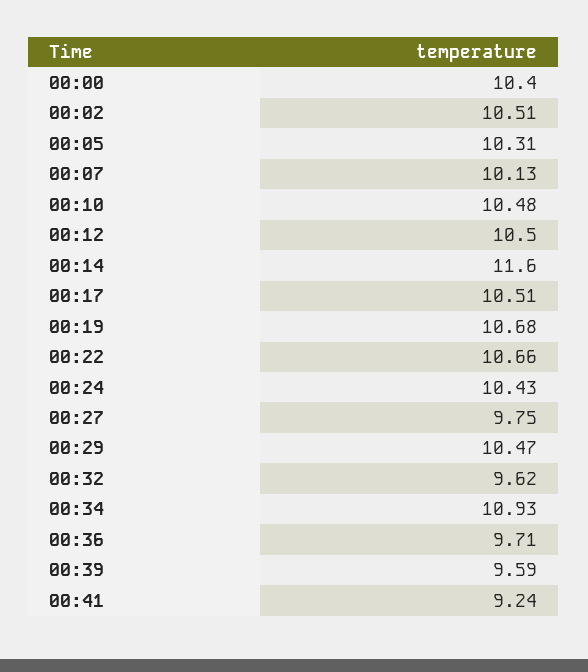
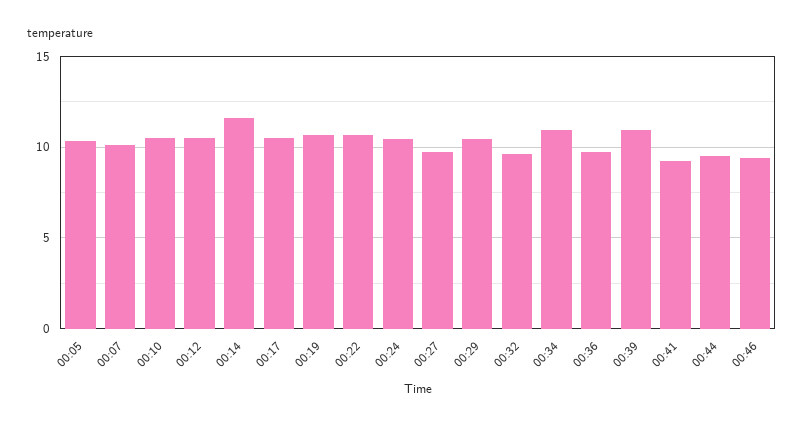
00:00: 10.4 -> none
00:02: 10.51 -> none
00:39: 9.59 -> 11
00:44: none -> 9.5
00:46: none -> 9.5

